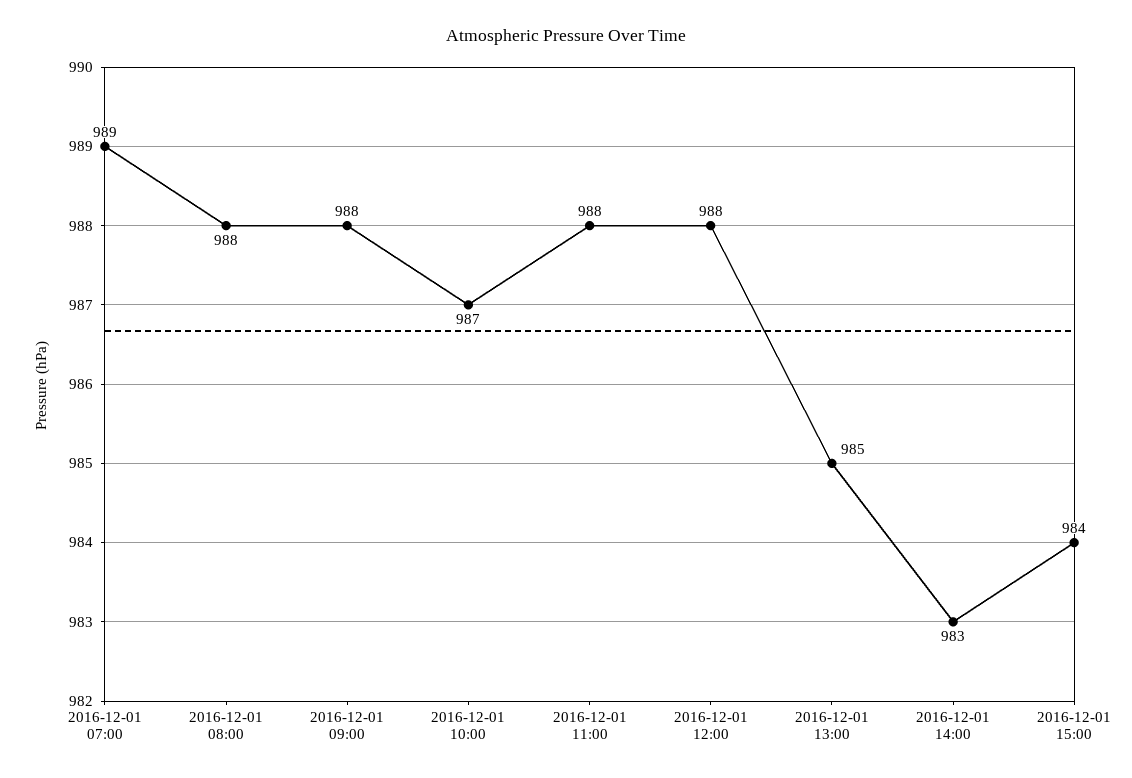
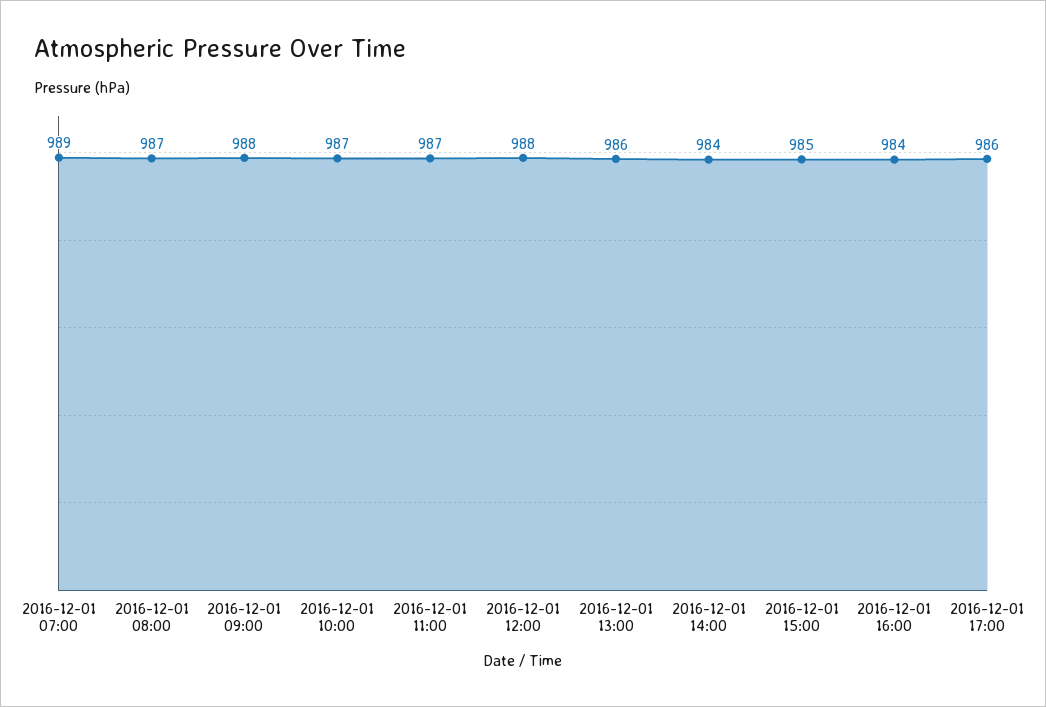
2016-12-01 08:00: 988 -> 987
2016-12-01 11:00: 988 -> 987
2016-12-01 13:00: 985 -> 986
2016-12-01 14:00: 983 -> 984
2016-12-01 15:00: 984 -> 985
2016-12-01 16:00: none -> 984
2016-12-01 17:00: none -> 986

